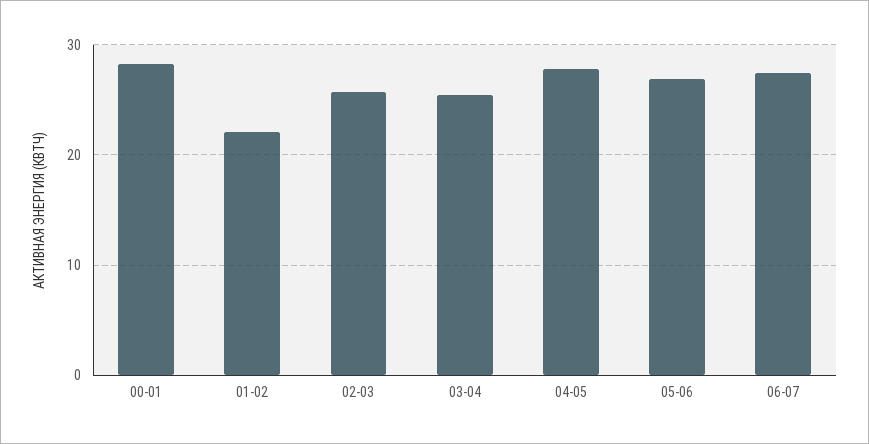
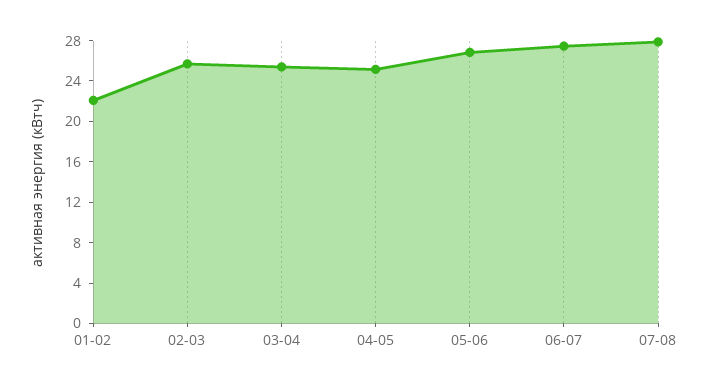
00-01: 28 -> none
04-05: 28 -> 25
07-08: none -> 28

